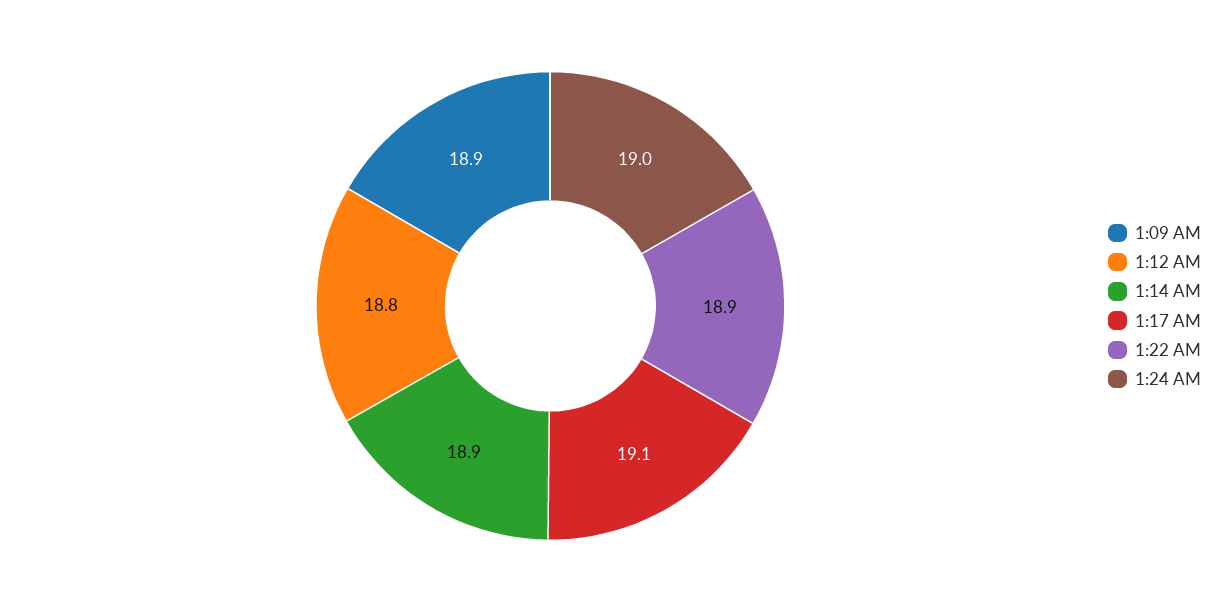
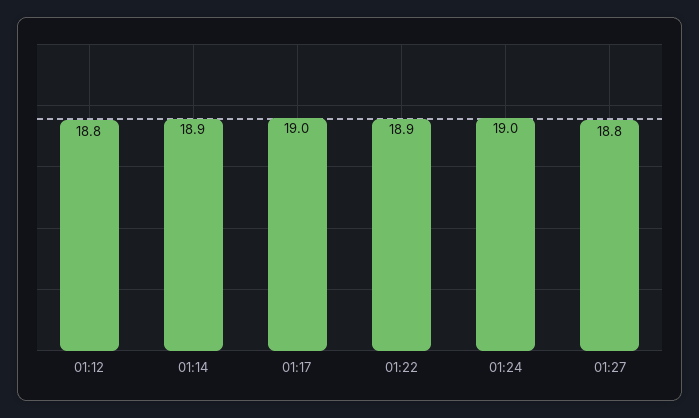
1:09 AM: 18.9 -> none
1:17 AM: 19.1 -> 19
01:27: none -> 18.8

